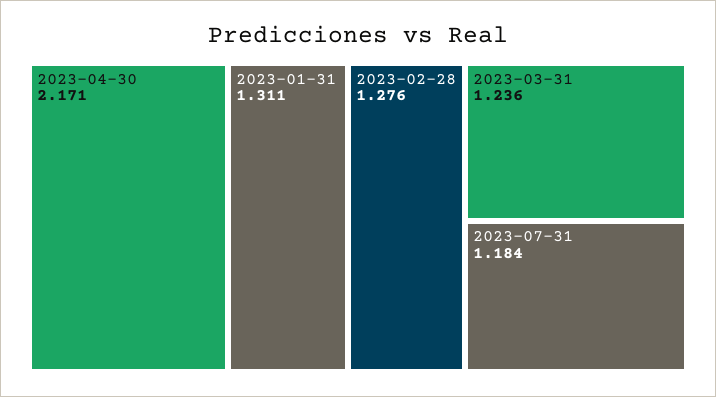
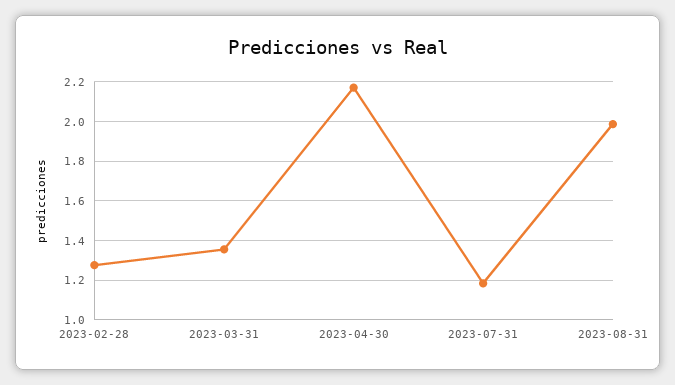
2023-01-31: 1.311 -> none
2023-03-31: 1.236 -> 1.35
2023-08-31: none -> 2

